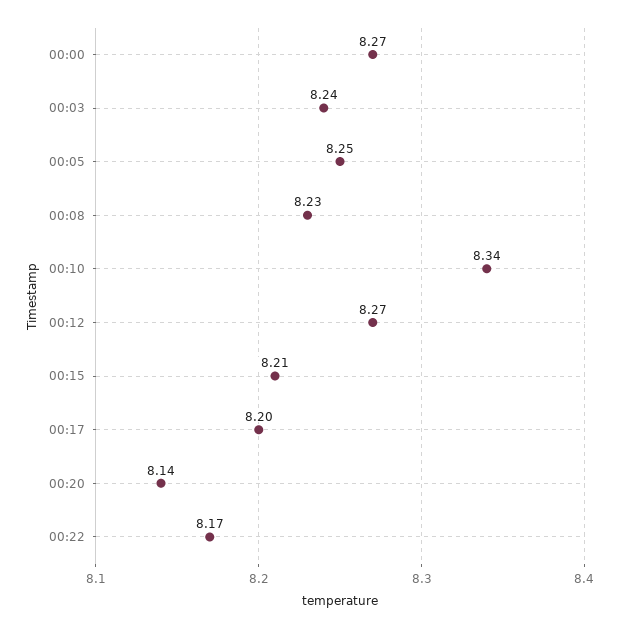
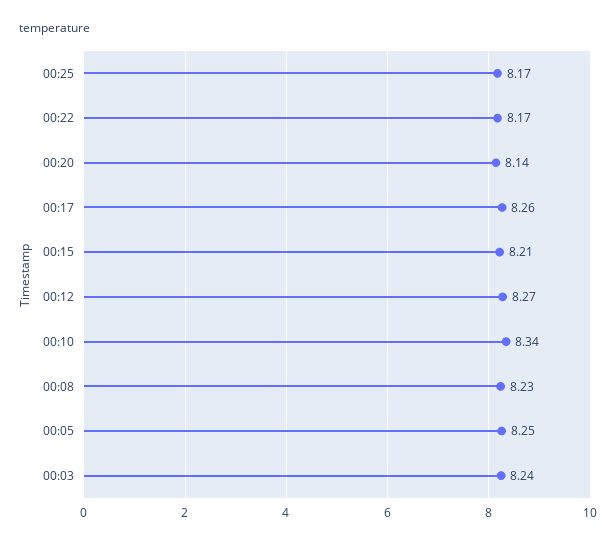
00:00: 8.27 -> none
00:17: 8.2 -> 8.26
00:25: none -> 8.17

